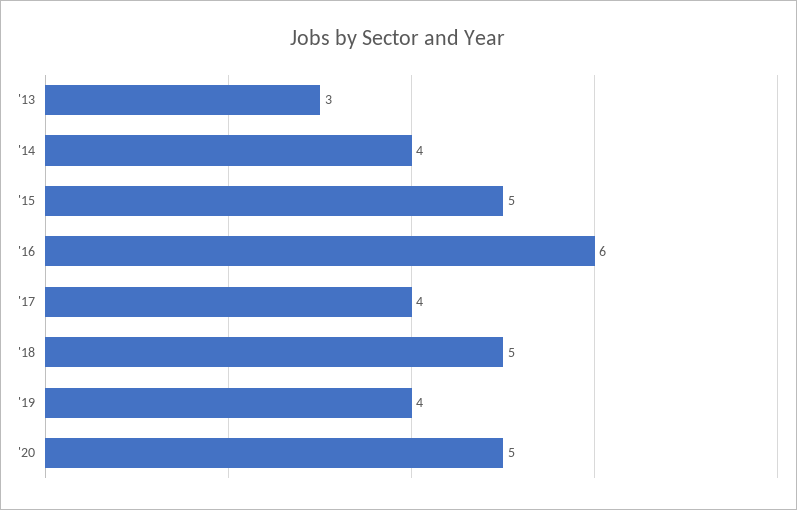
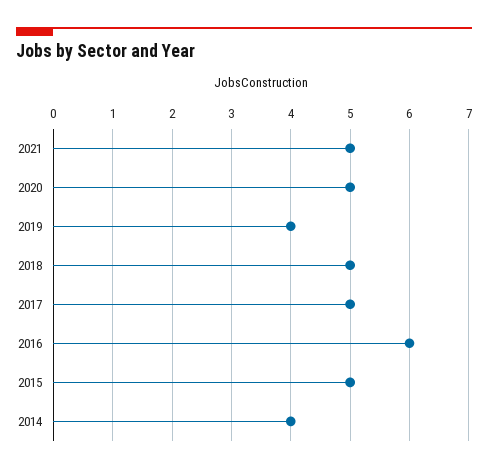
'13: 3 -> none
'17: 4 -> 5
2021: none -> 5

